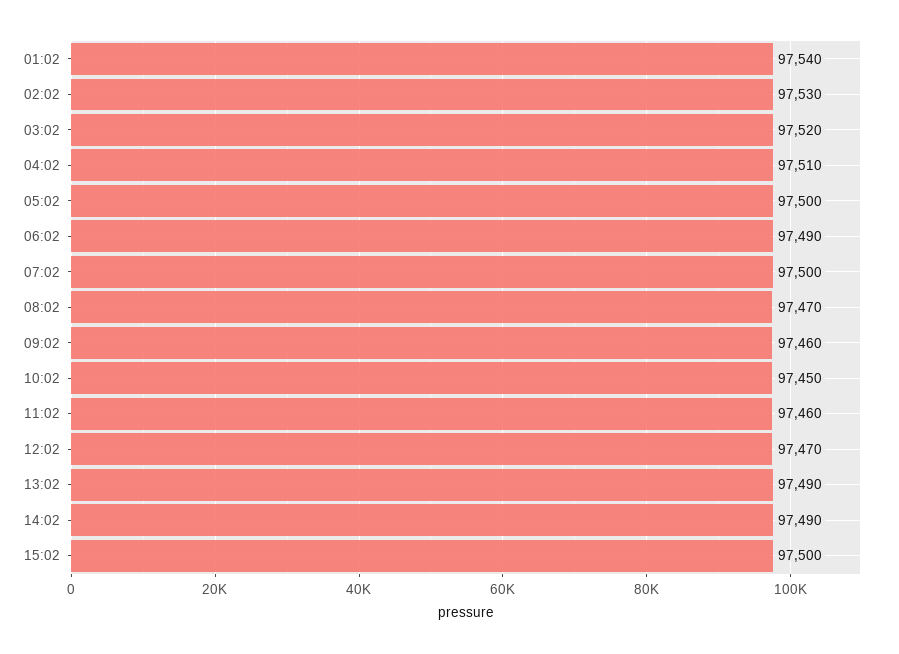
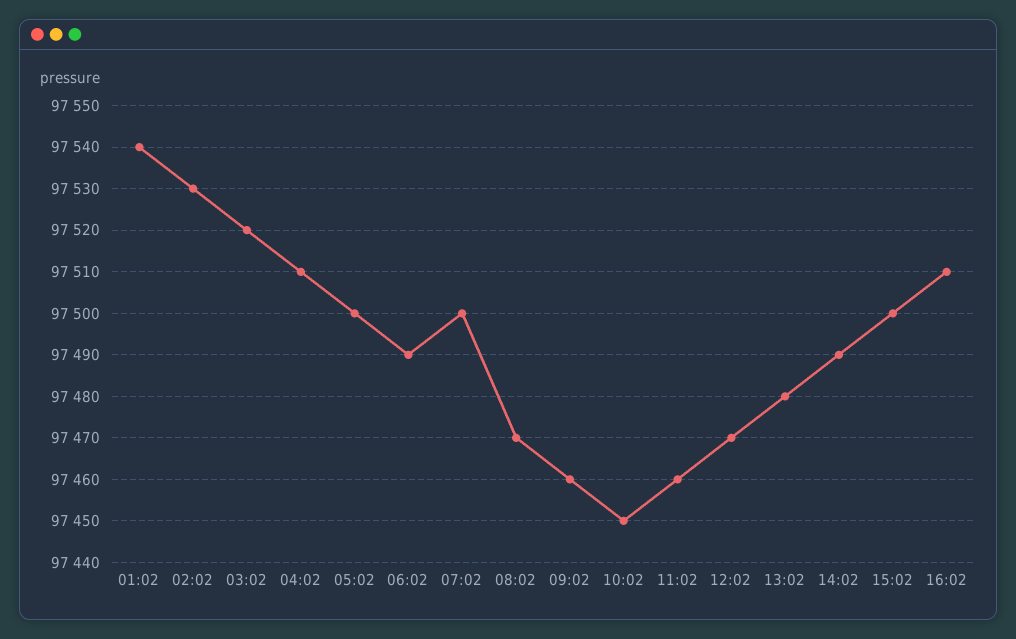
13:02: 97490 -> 97480
16:02: none -> 97510

